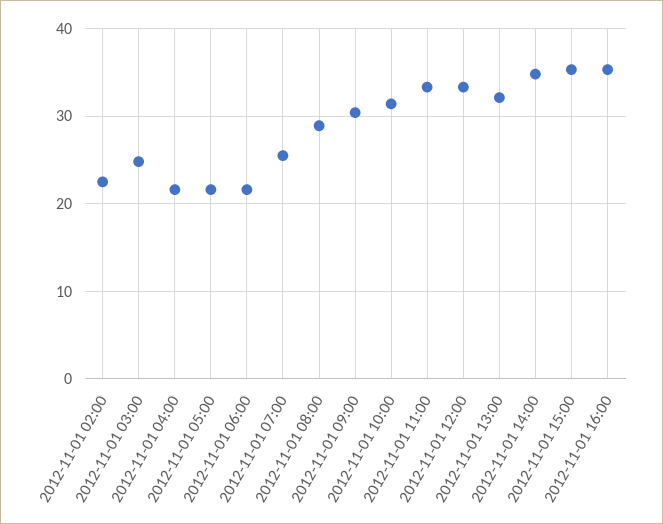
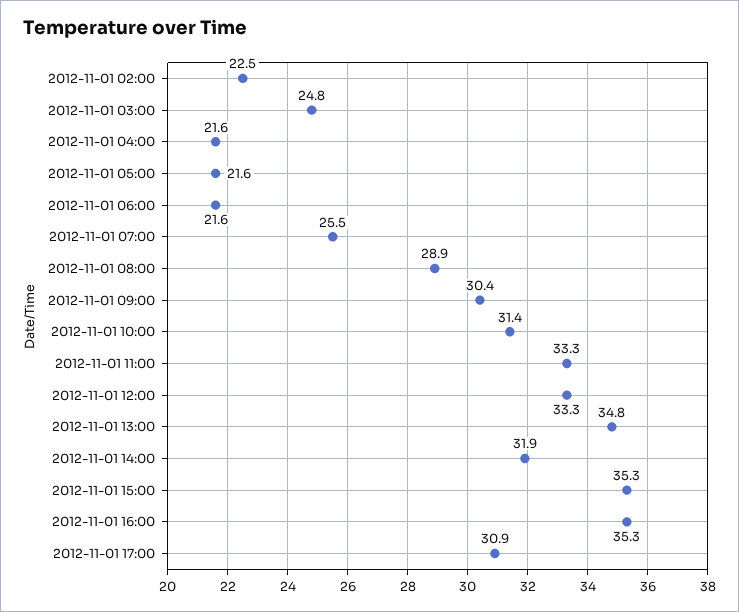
2012-11-01 13:00: 32 -> 34.8
2012-11-01 14:00: 35 -> 31.9
2012-11-01 17:00: none -> 30.9

